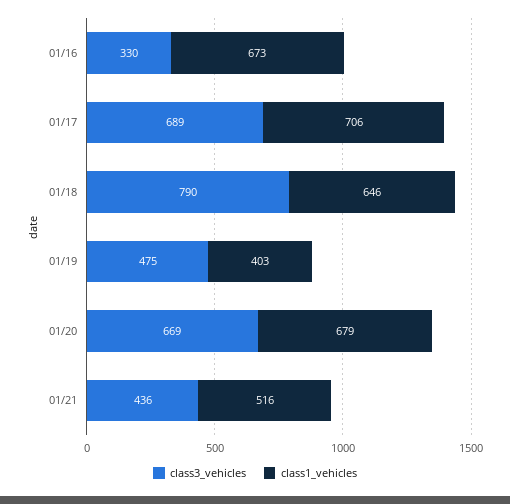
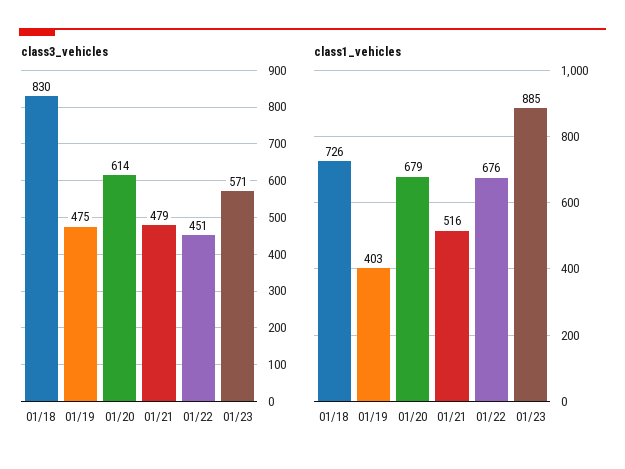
class3_vehicles, 01/16: 330 -> none
class1_vehicles, 01/16: 673 -> none
class3_vehicles, 01/17: 689 -> none
class1_vehicles, 01/17: 706 -> none
class3_vehicles, 01/18: 790 -> 830
class1_vehicles, 01/18: 646 -> 726
class3_vehicles, 01/20: 669 -> 614
class3_vehicles, 01/21: 436 -> 479
class3_vehicles, 01/22: none -> 451
class3_vehicles, 01/23: none -> 571
class1_vehicles, 01/22: none -> 676
class1_vehicles, 01/23: none -> 885

